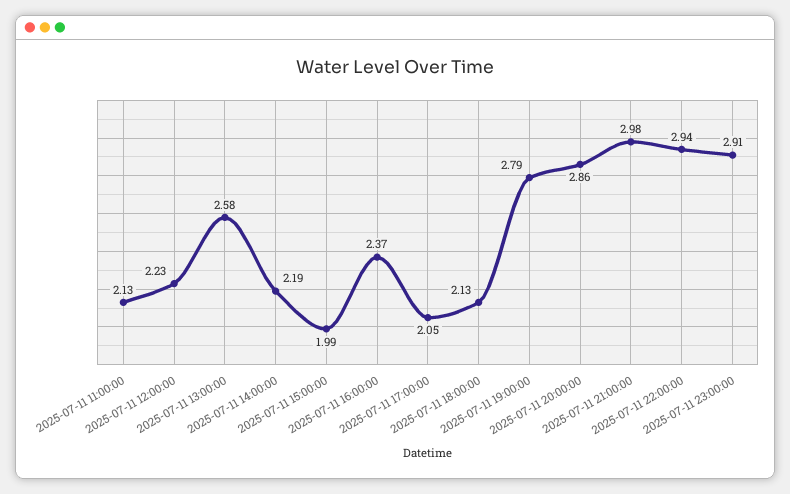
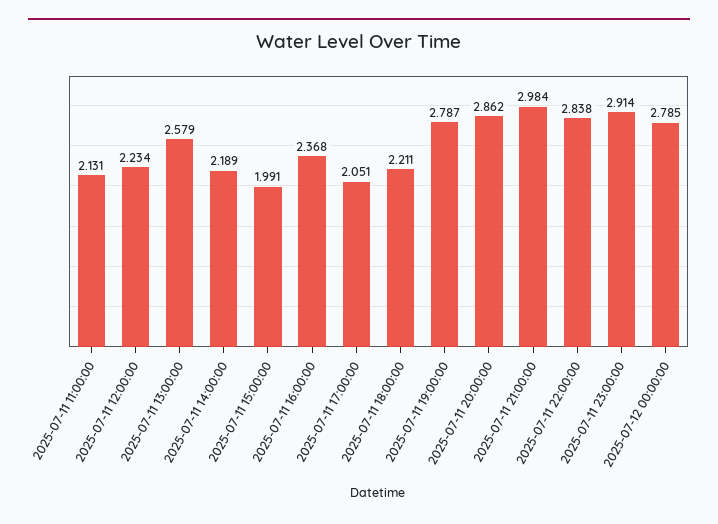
2025-07-11 18:00:00: 2.13 -> 2.211
2025-07-11 22:00:00: 2.94 -> 2.838
2025-07-12 00:00:00: none -> 2.785

